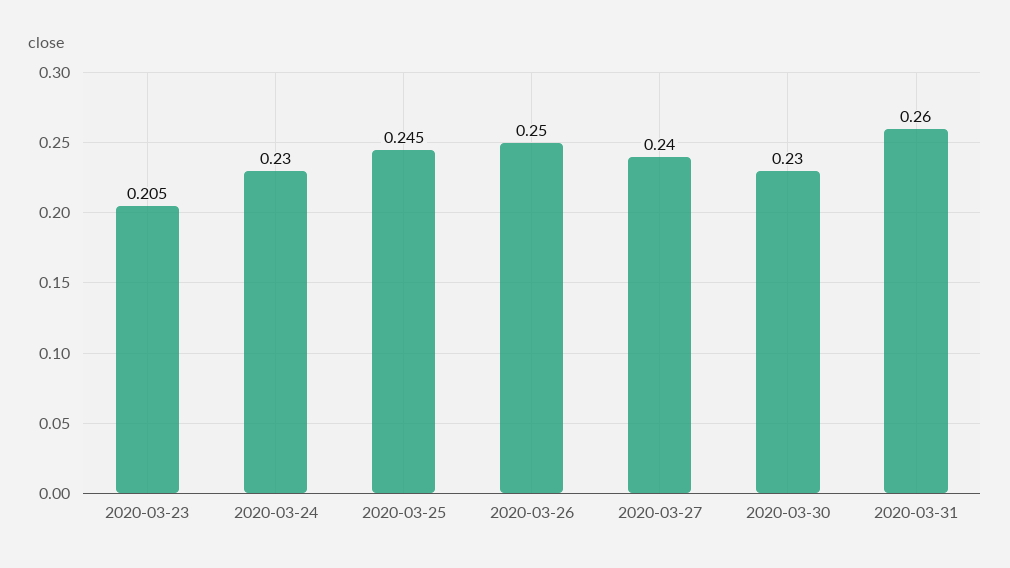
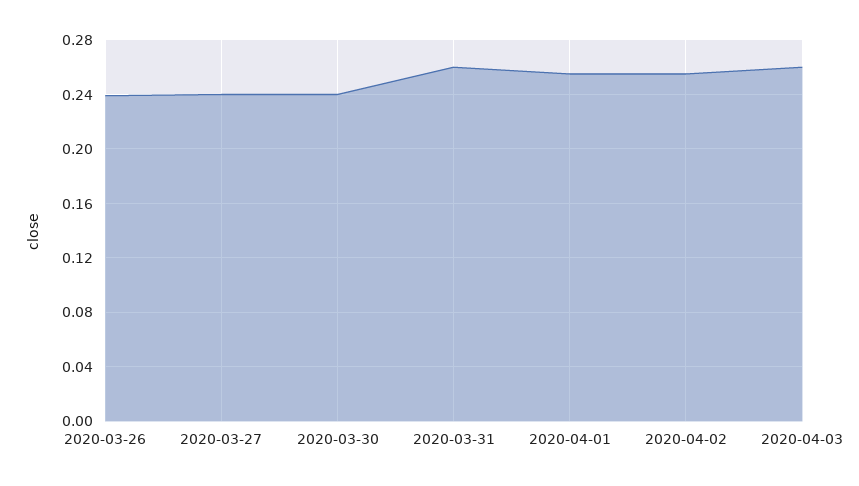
2020-03-23: 0.205 -> none
2020-03-24: 0.23 -> none
2020-03-25: 0.245 -> none
2020-03-26: 0.25 -> 0.24
2020-03-30: 0.23 -> 0.24
2020-04-01: none -> 0.255
2020-04-02: none -> 0.255
2020-04-03: none -> 0.26

